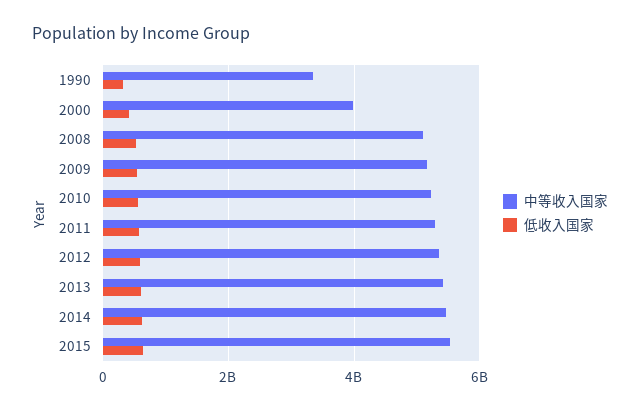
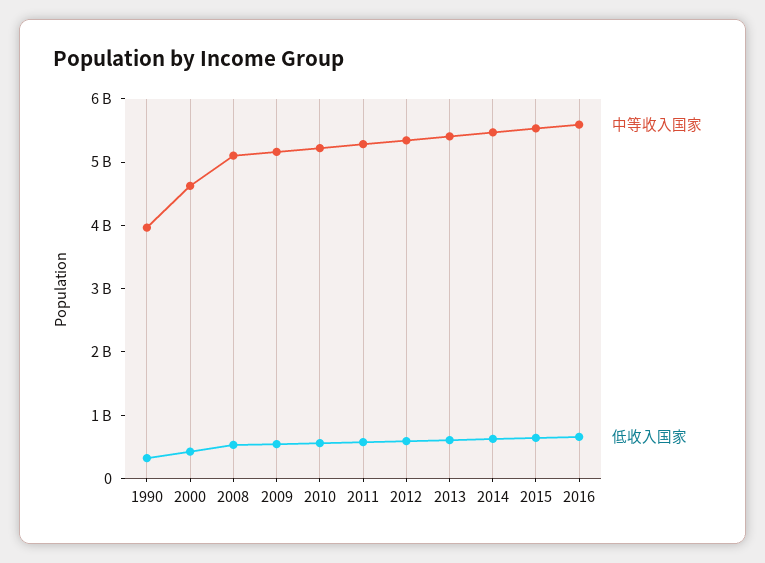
中等收入国家, 1990: 3400000000 -> 4000000000
中等收入国家, 2000: 4000000000 -> 4600000000
中等收入国家, 2016: none -> 5600000000
低收入国家, 2016: none -> 600000000

